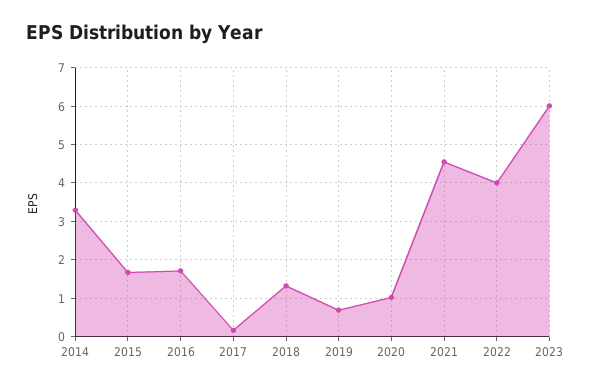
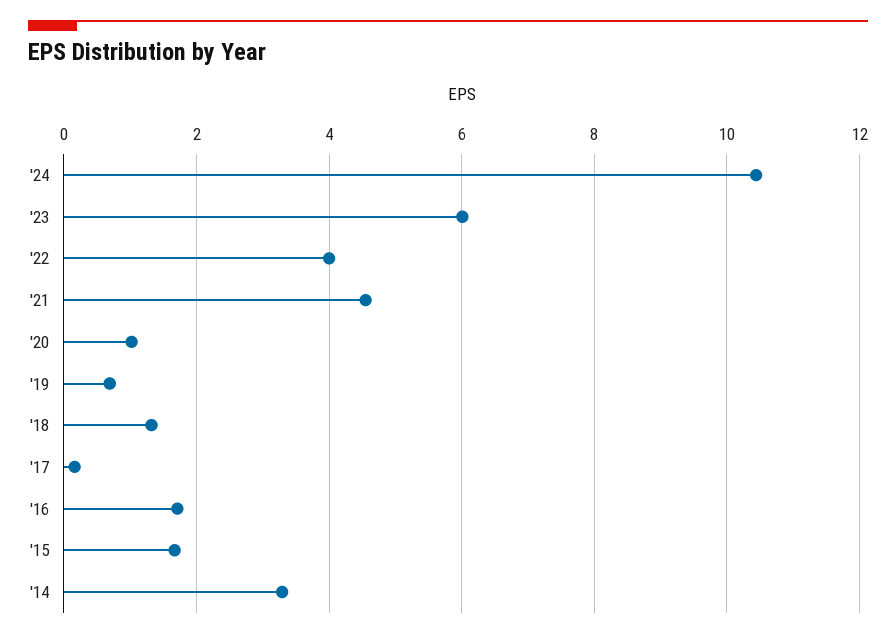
'24: none -> 10.4

